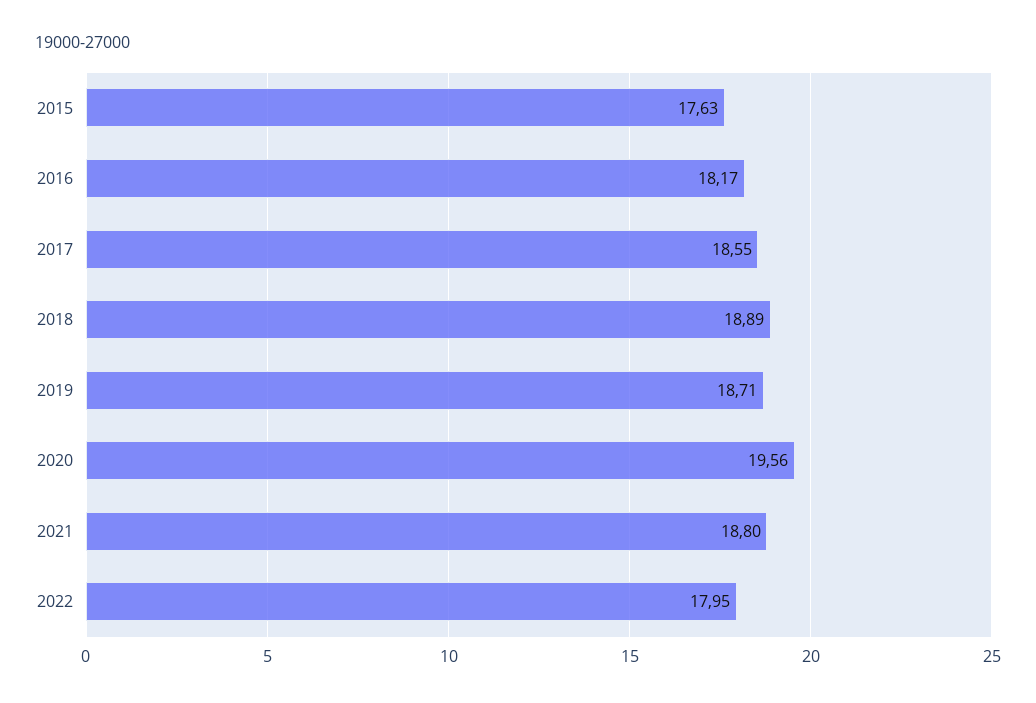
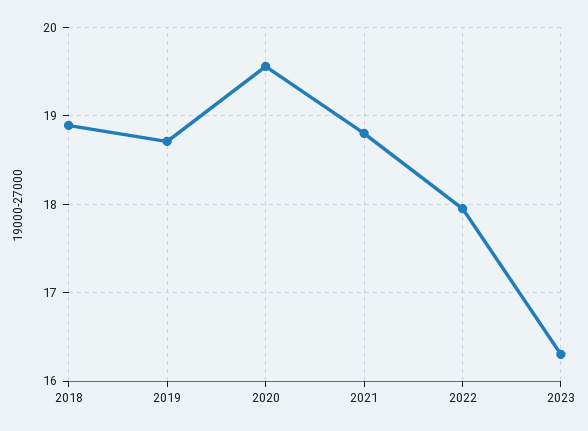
2015: 17.63 -> none
2016: 18.17 -> none
2017: 18.55 -> none
2023: none -> 16.3

